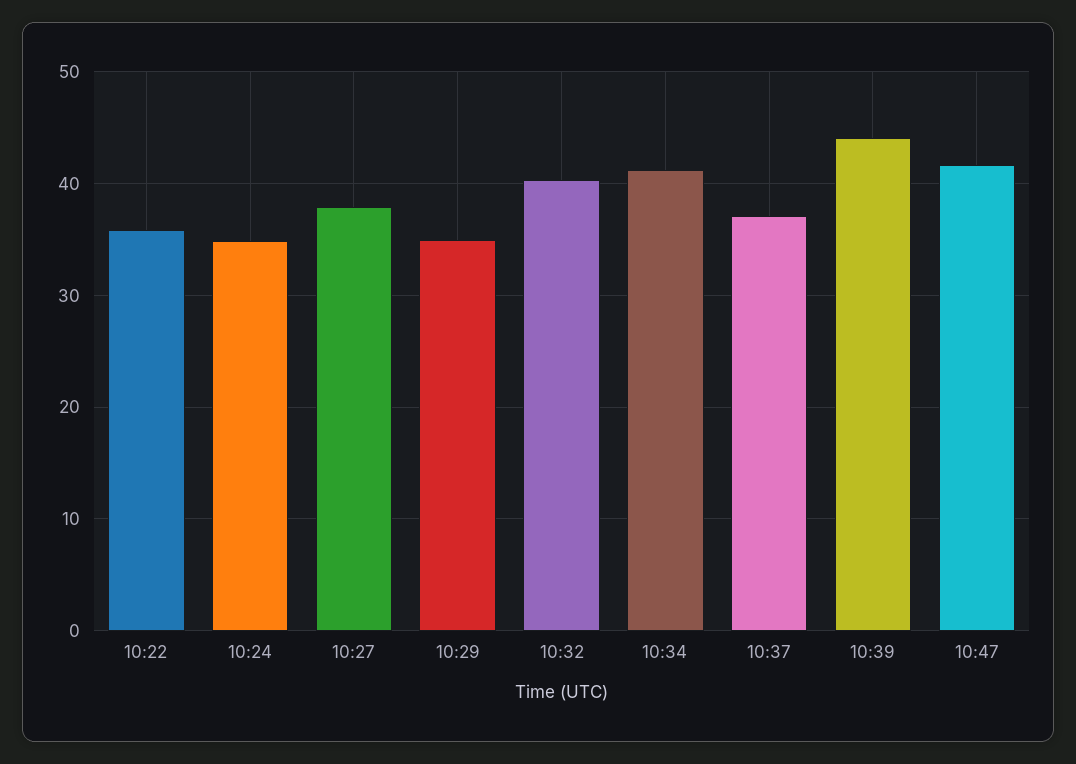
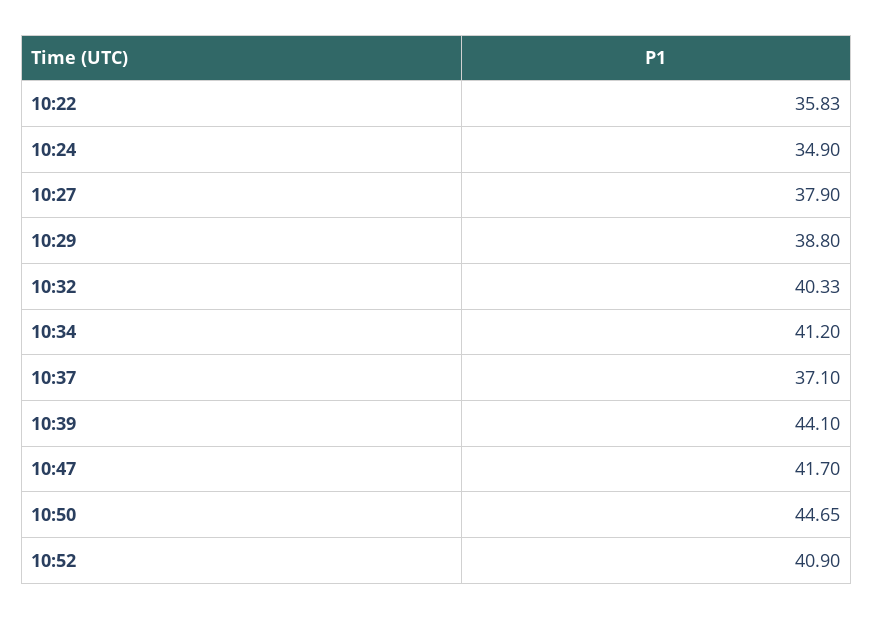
10:29: 35 -> 38.8
10:50: none -> 44.65
10:52: none -> 40.9

